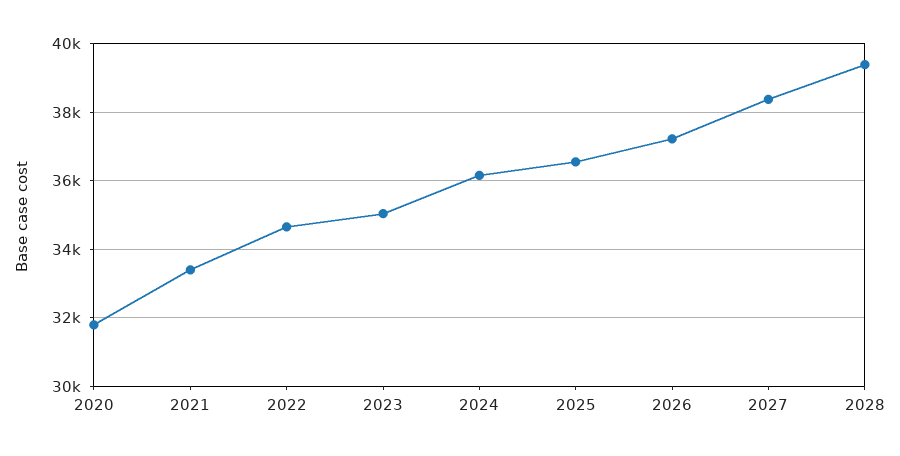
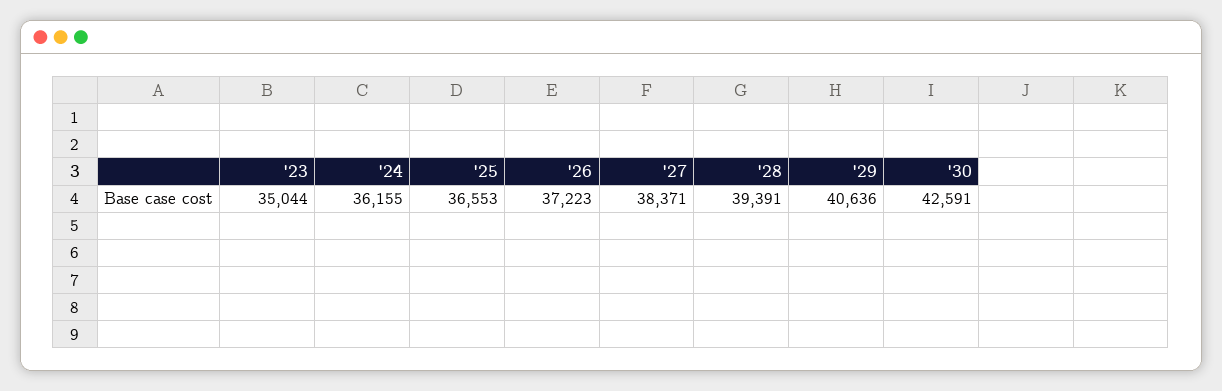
2020: 31800 -> none
2021: 33400 -> none
2022: 34600 -> none
'29: none -> 40636
'30: none -> 42591

